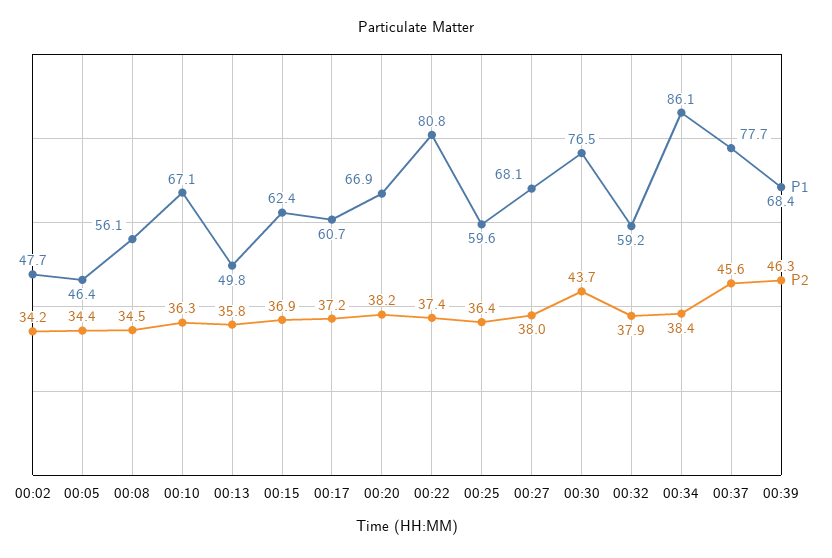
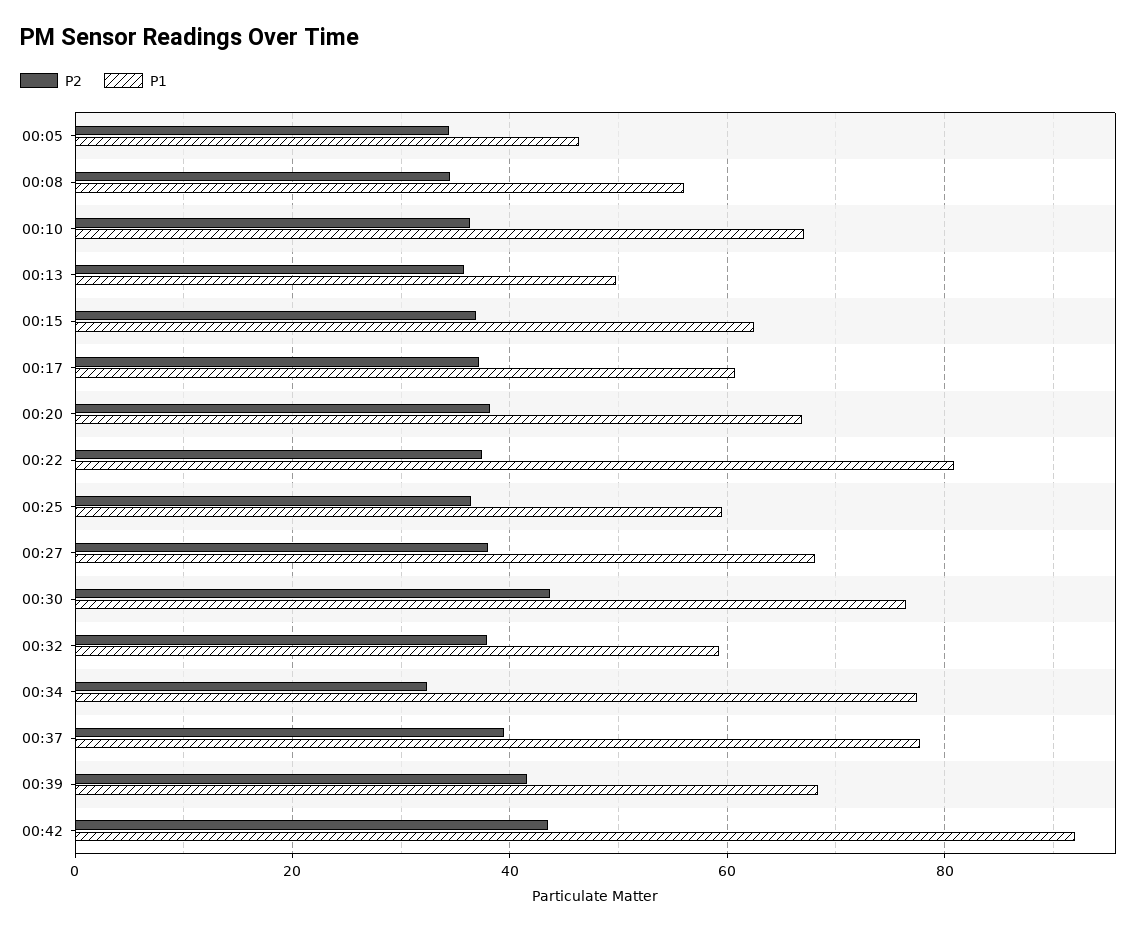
P1, 00:02: 47.7 -> none
P2, 00:02: 34.2 -> none
P1, 00:34: 86.1 -> 78
P2, 00:34: 38.4 -> 32
P2, 00:37: 45.6 -> 40
P2, 00:39: 46.3 -> 42
P2, 00:42: none -> 44
P1, 00:42: none -> 92

